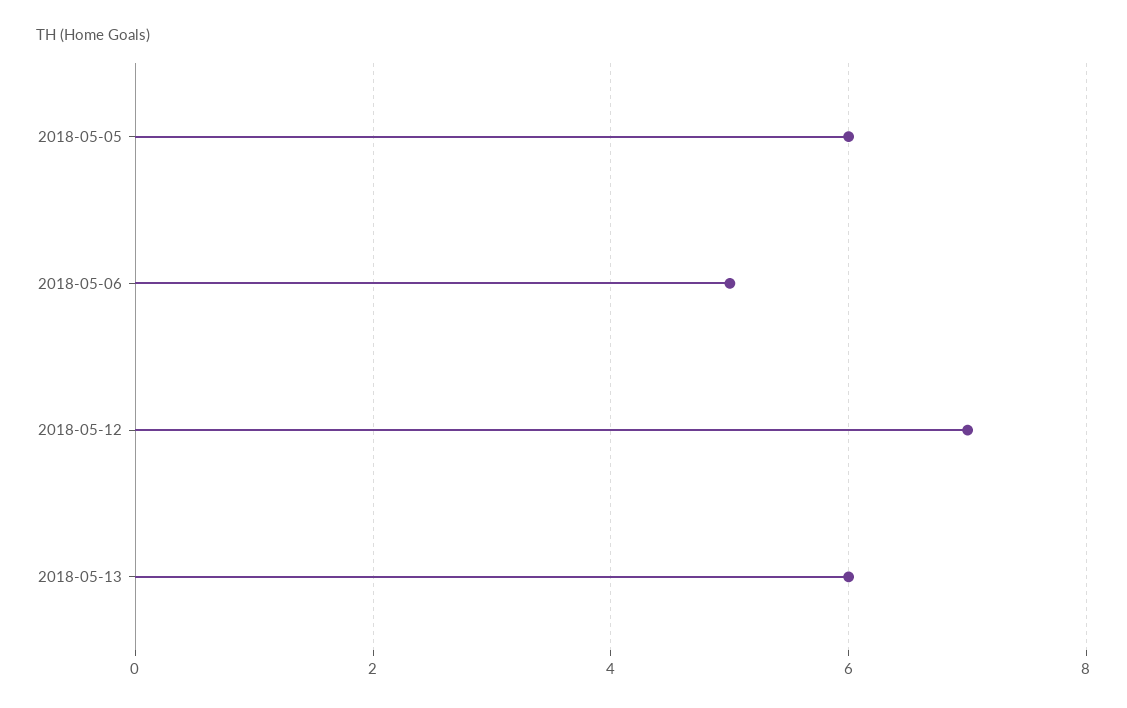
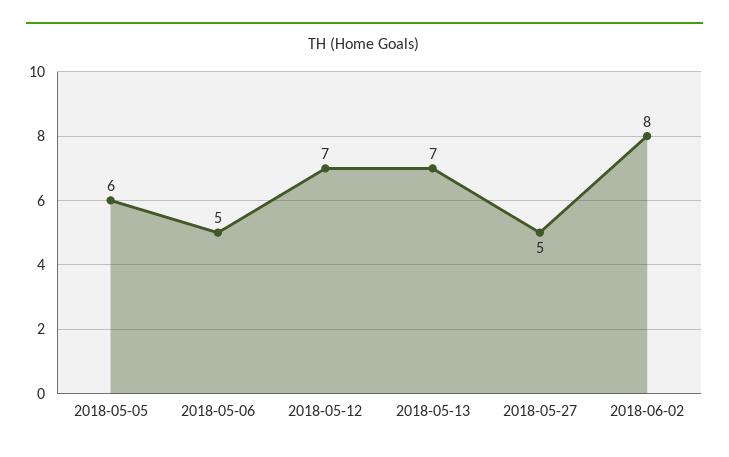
2018-05-13: 6 -> 7
2018-05-27: none -> 5
2018-06-02: none -> 8

